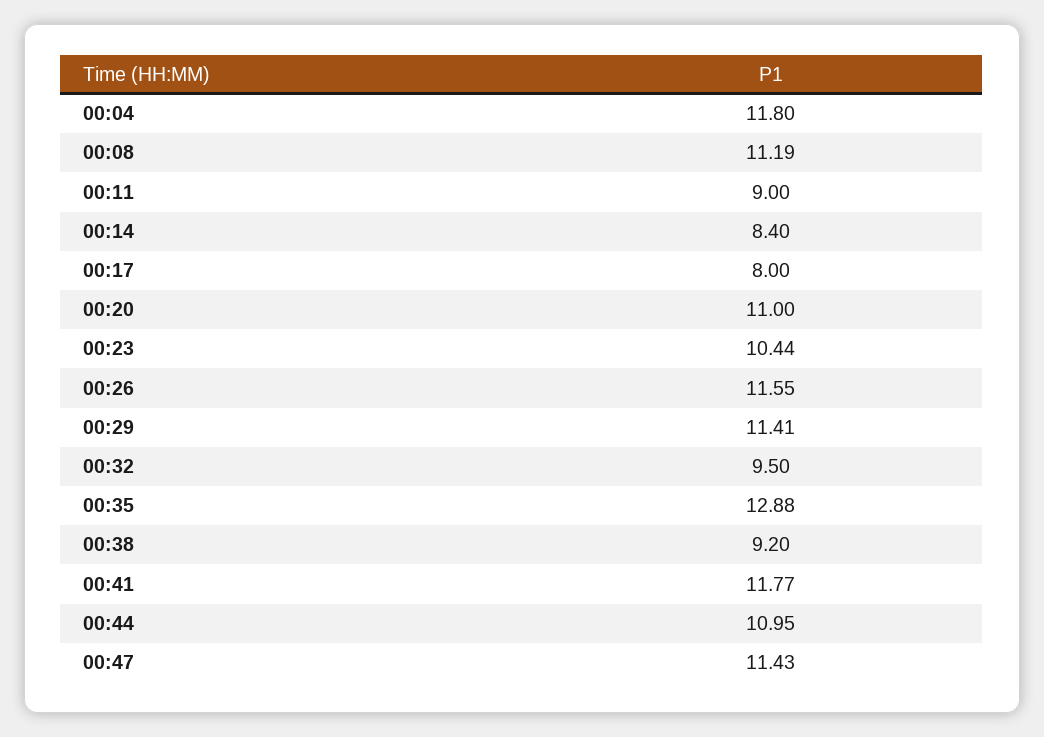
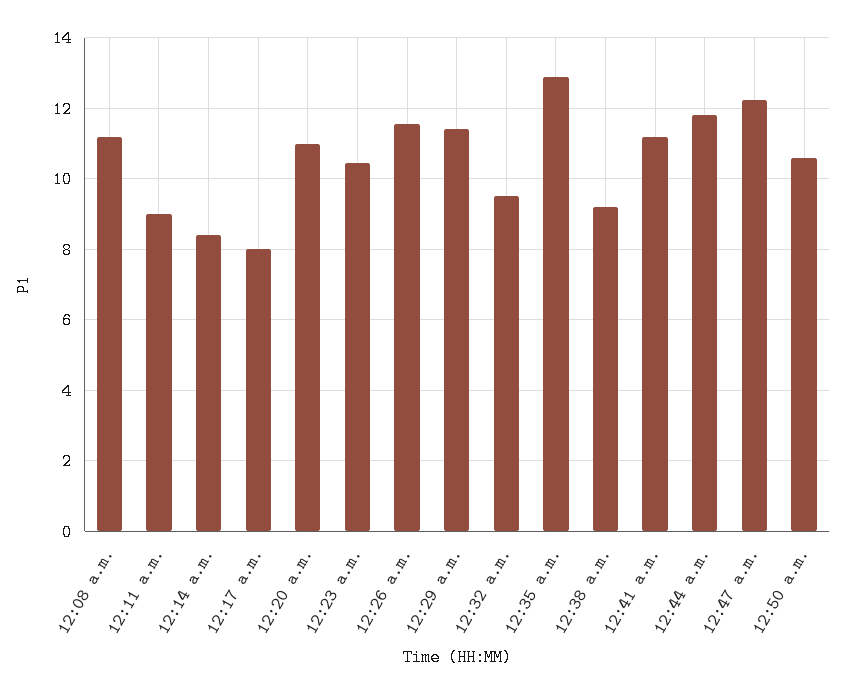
00:04: 11.8 -> none
00:41: 11.77 -> 11.2
00:44: 10.95 -> 11.8
00:47: 11.43 -> 12.2
12:50 a.m.: none -> 10.6

